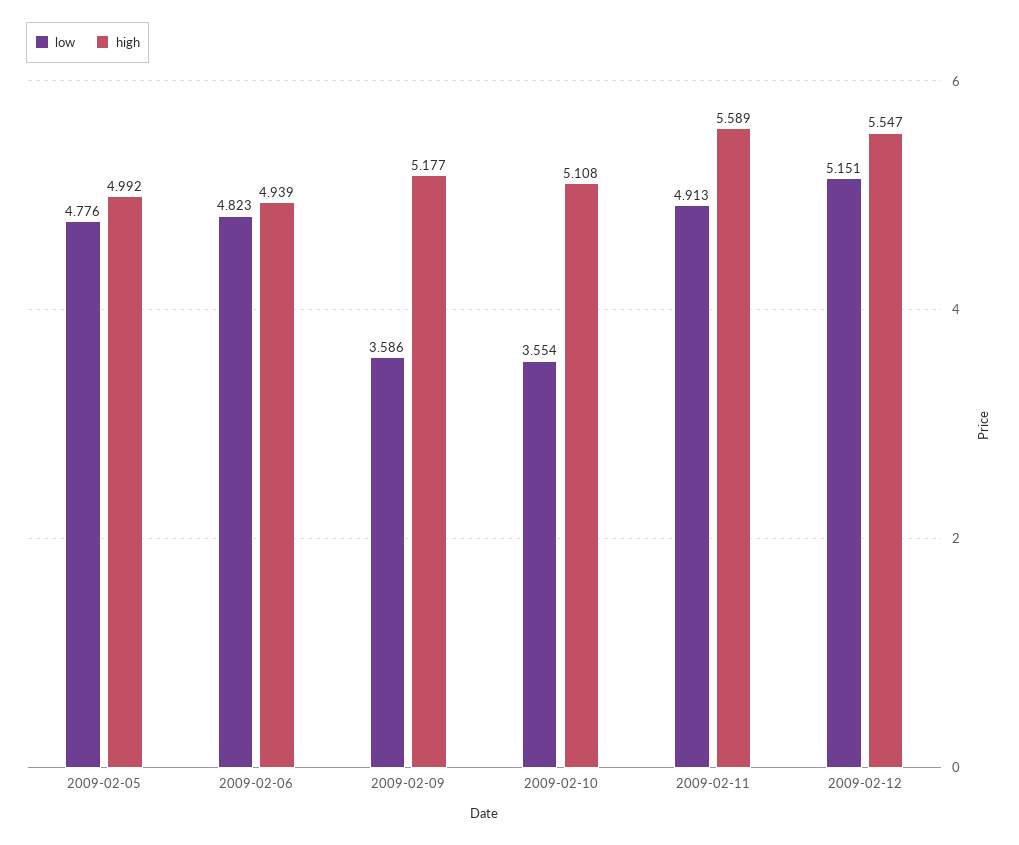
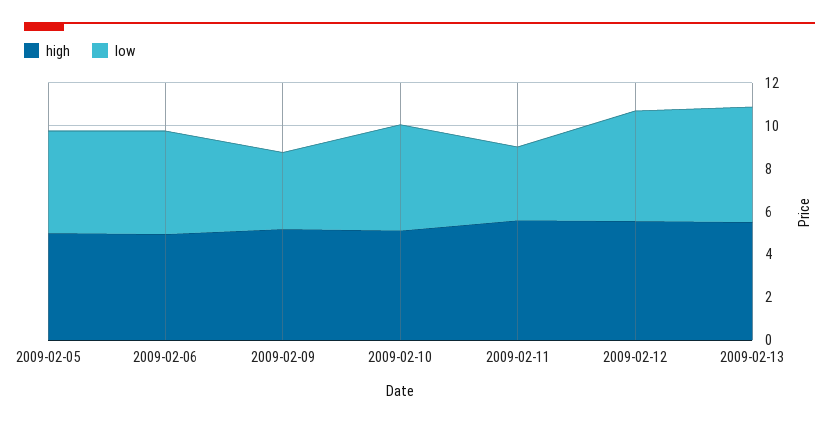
low, 2009-02-10: 3.554 -> 5
low, 2009-02-11: 4.913 -> 3.5
high, 2009-02-13: none -> 5.5
low, 2009-02-13: none -> 5.5

